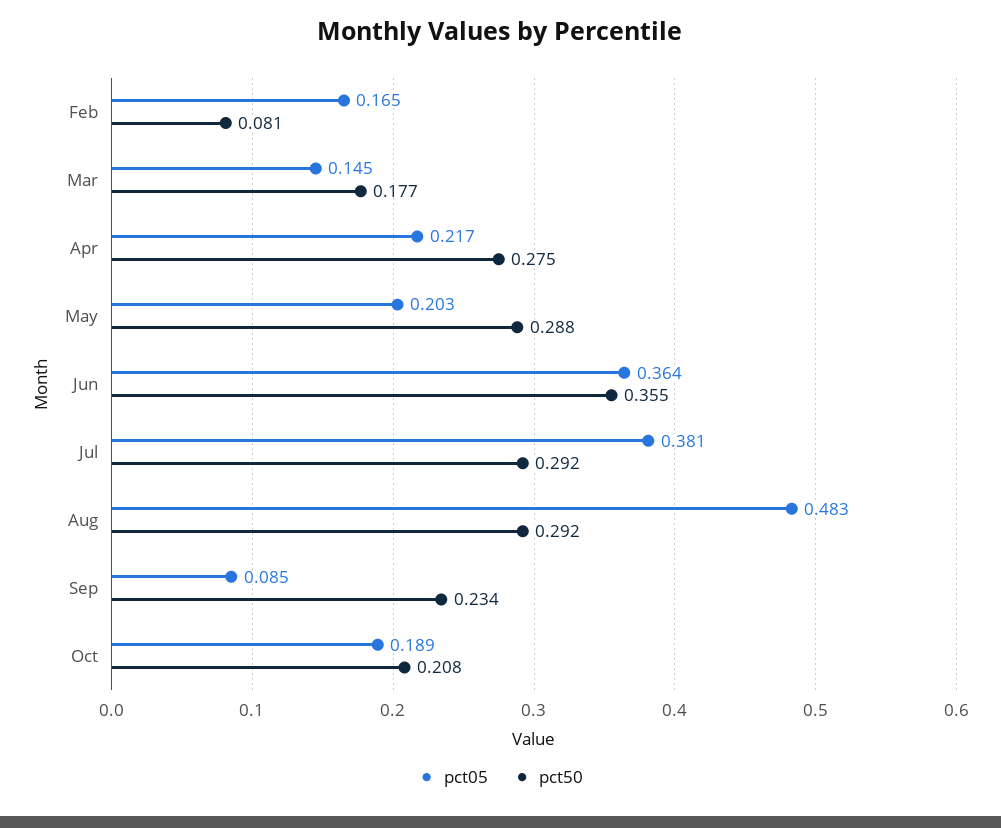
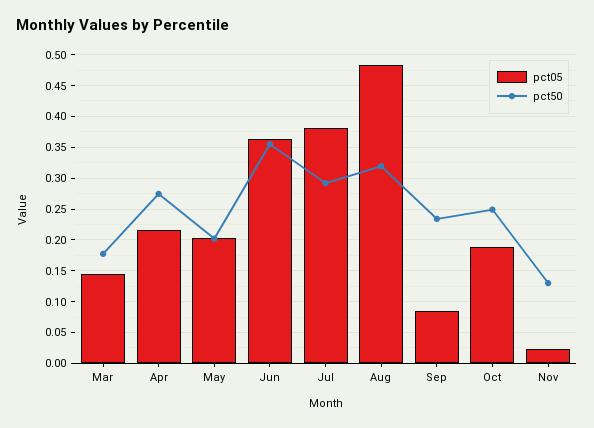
pct05, Feb: 0.165 -> none
pct50, Feb: 0.081 -> none
pct50, May: 0.288 -> 0.2
pct50, Aug: 0.292 -> 0.32
pct50, Oct: 0.208 -> 0.25
pct05, Nov: none -> 0.02
pct50, Nov: none -> 0.13

